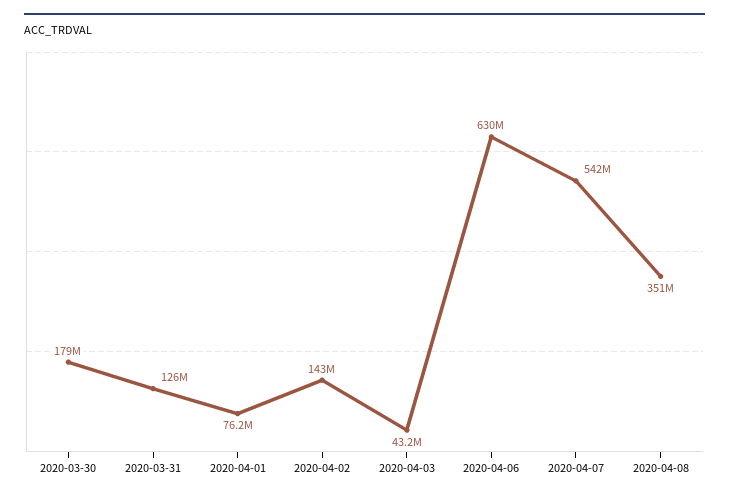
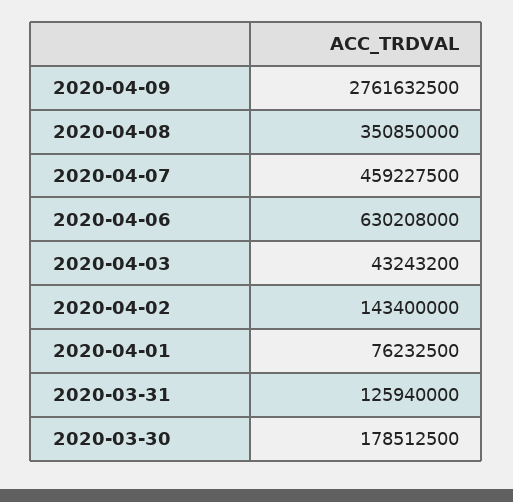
2020-04-07: 542000000 -> 459227500
2020-04-09: none -> 2761632500

